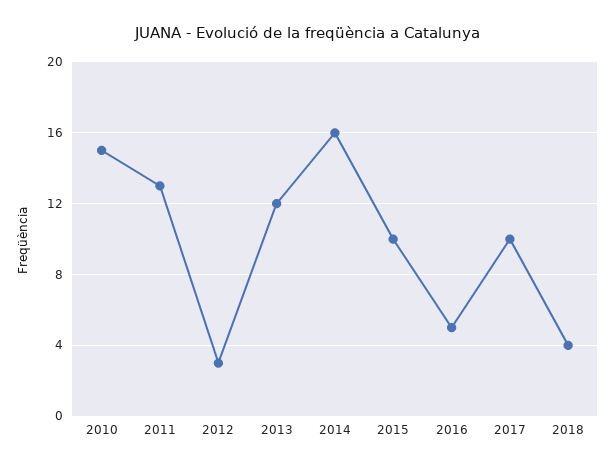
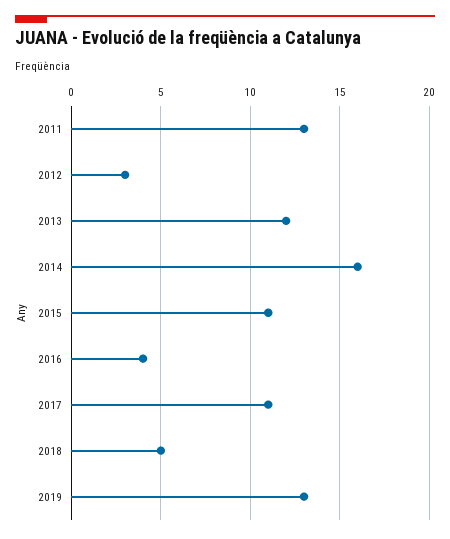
2010: 15 -> none
2015: 10 -> 11
2016: 5 -> 4
2017: 10 -> 11
2018: 4 -> 5
2019: none -> 13

